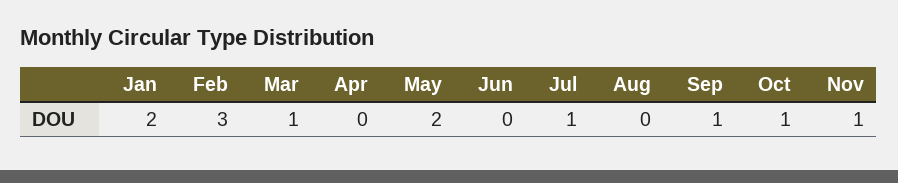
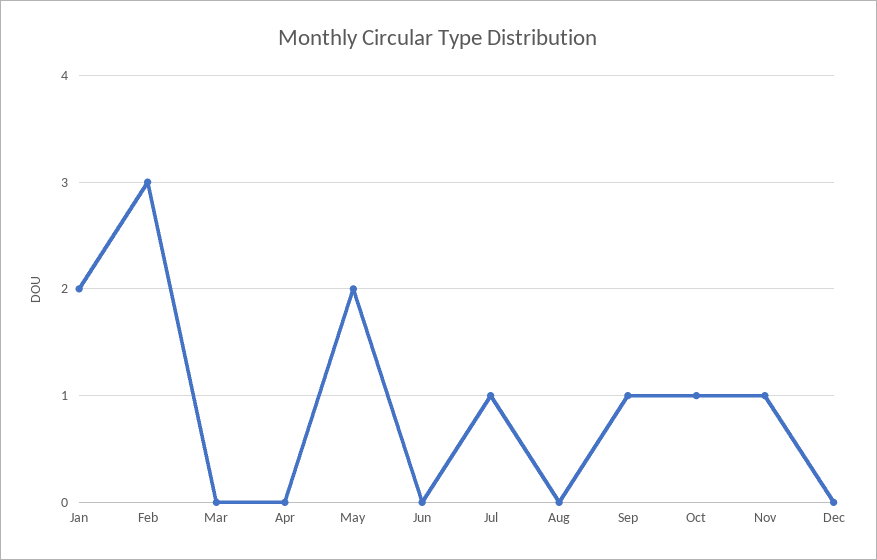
Mar: 1 -> 0
Dec: none -> 0

